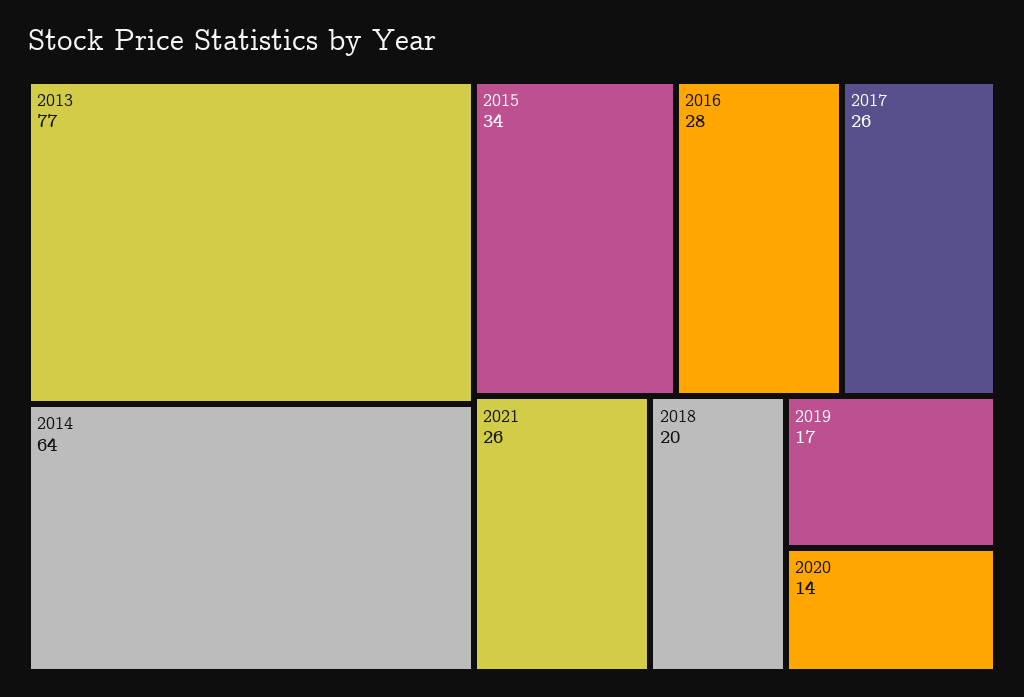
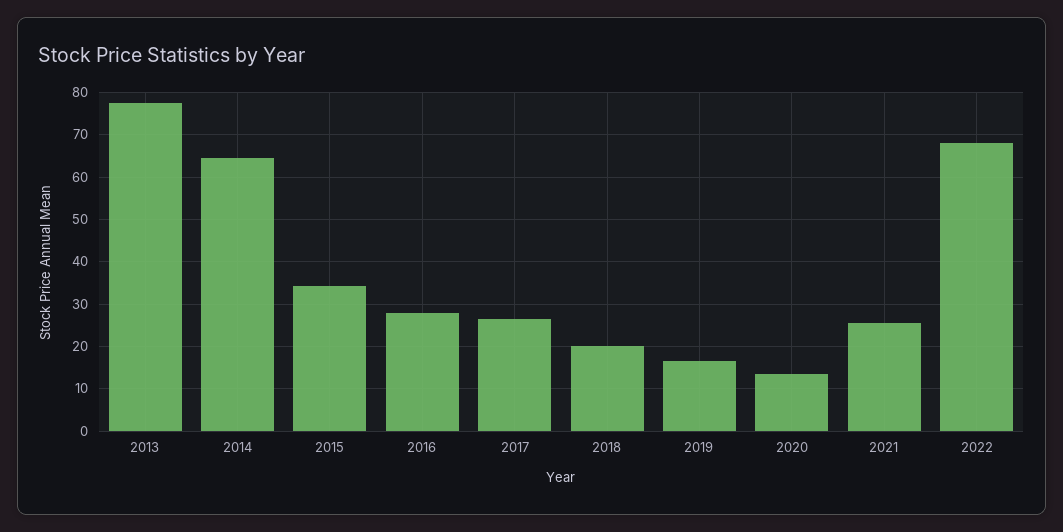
2022: none -> 68

